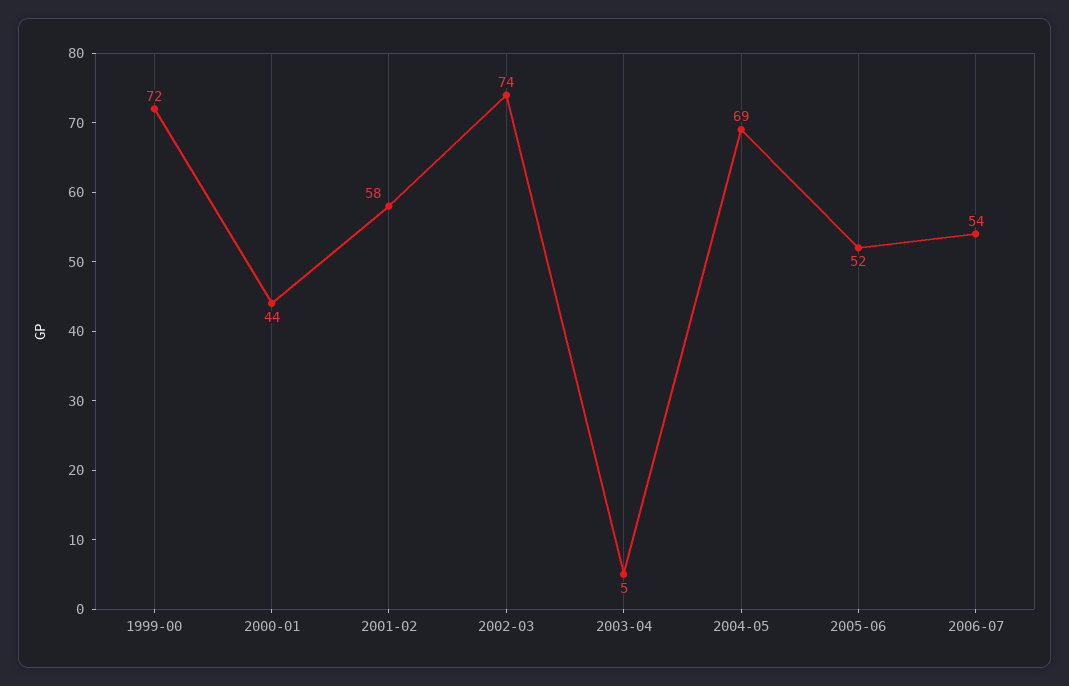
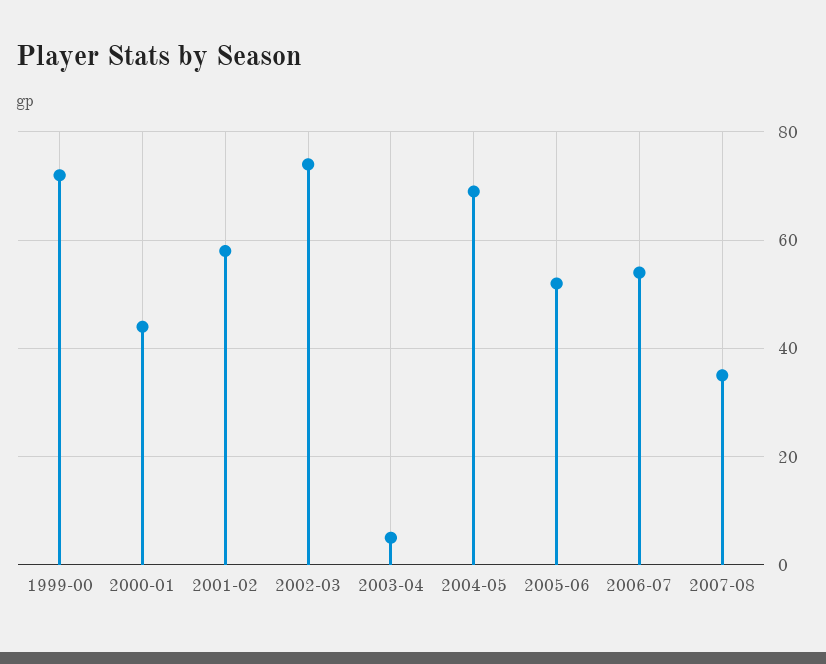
2007-08: none -> 35

